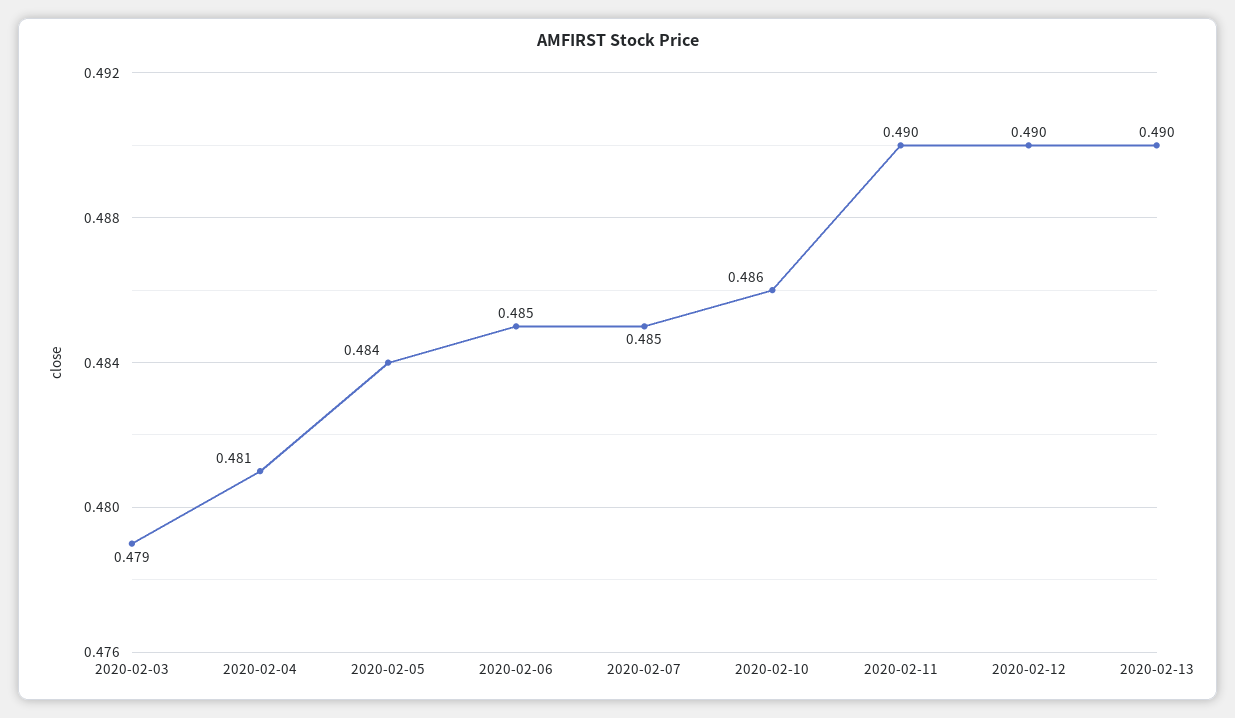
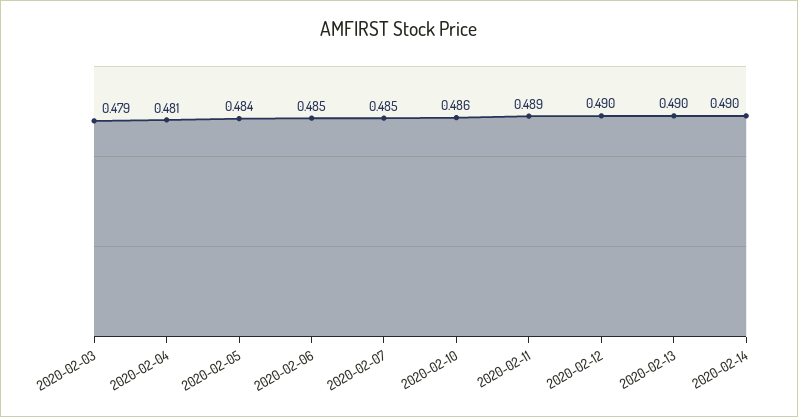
2020-02-11: 0.49 -> 0.489
2020-02-14: none -> 0.49

